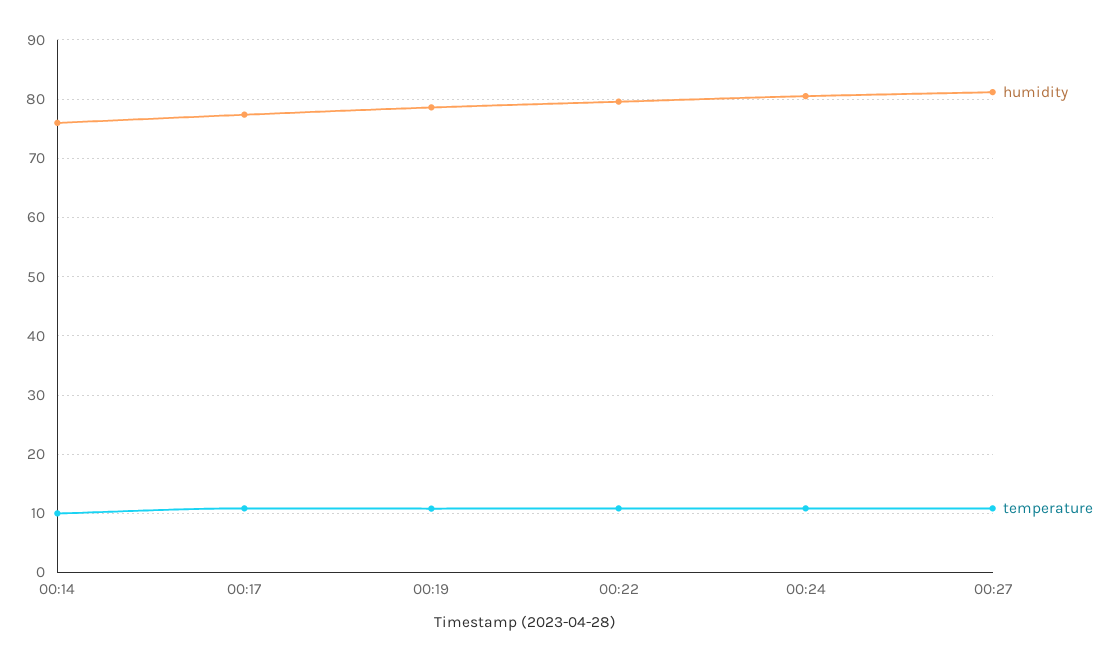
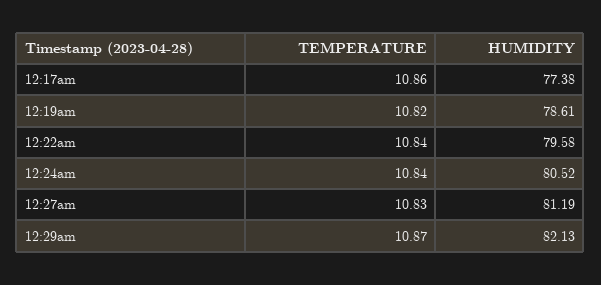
humidity, 00:14: 76 -> none
temperature, 00:14: 10 -> none
temperature, 12:29am: none -> 10.87
humidity, 12:29am: none -> 82.13

